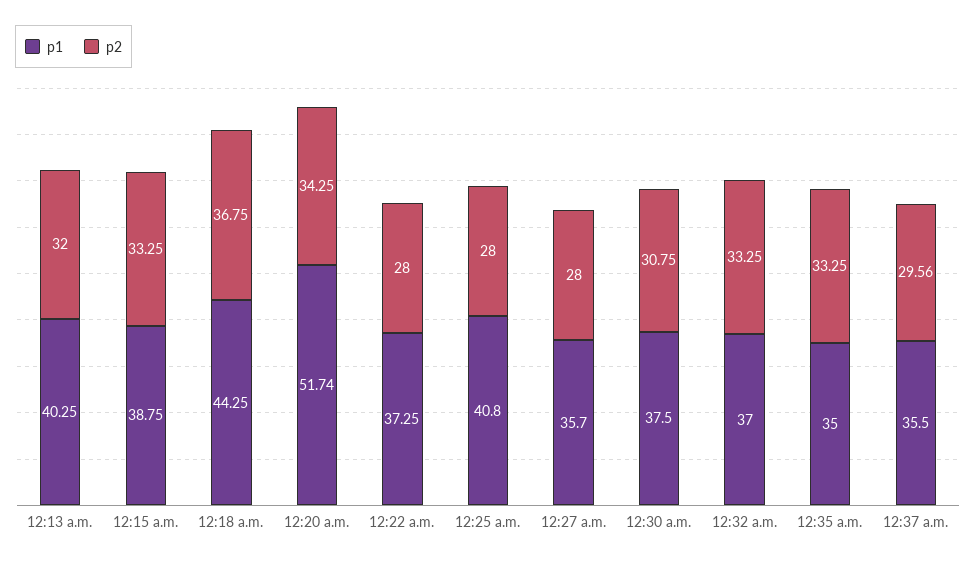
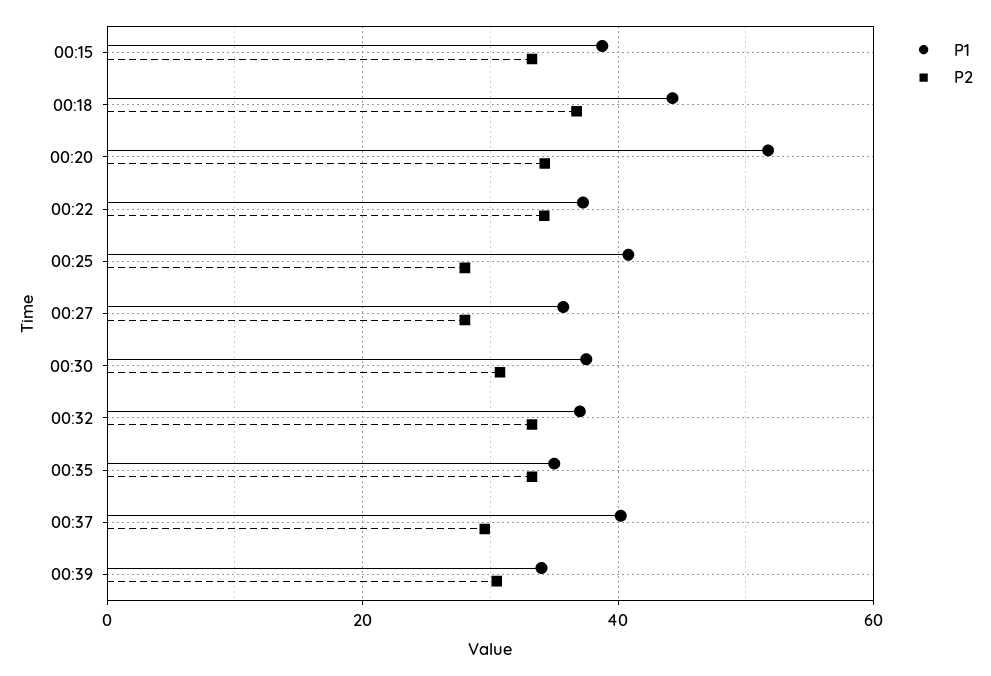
p1, 12:13 a.m.: 40.25 -> none
p2, 12:13 a.m.: 32 -> none
p2, 12:22 a.m.: 28 -> 34
p1, 12:37 a.m.: 35.5 -> 40
p1, 00:39: none -> 34
p2, 00:39: none -> 30

